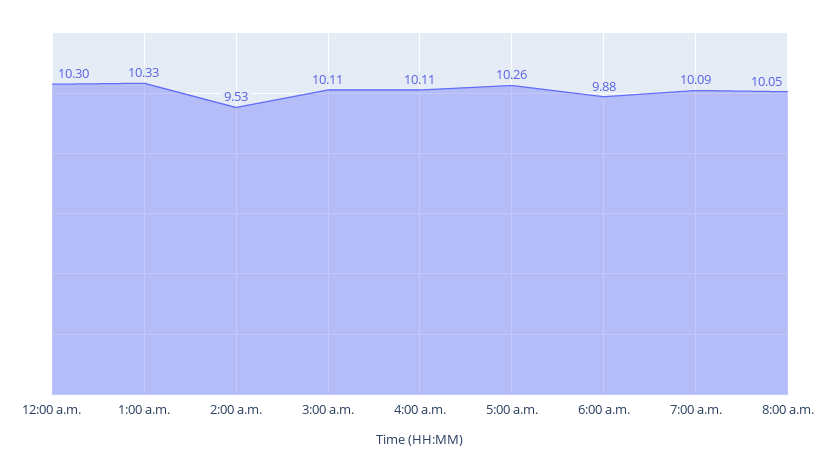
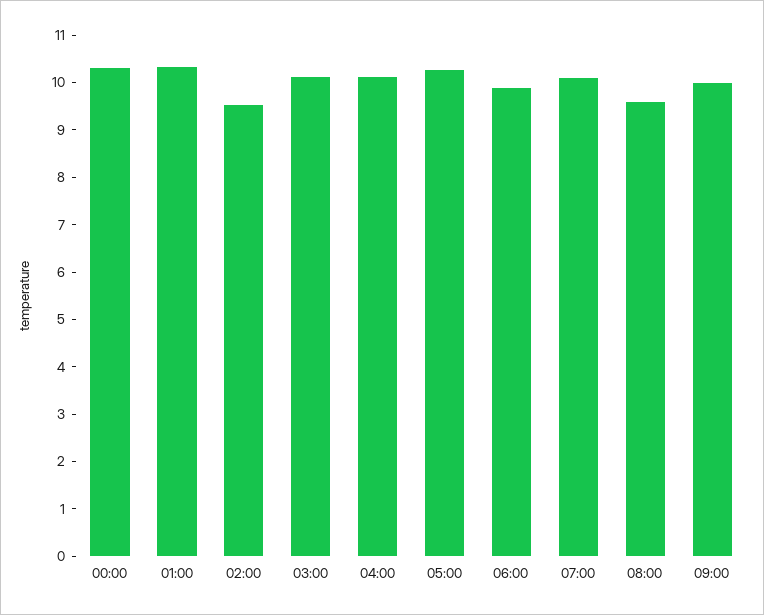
8:00 a.m.: 10.05 -> 9.6
09:00: none -> 10

